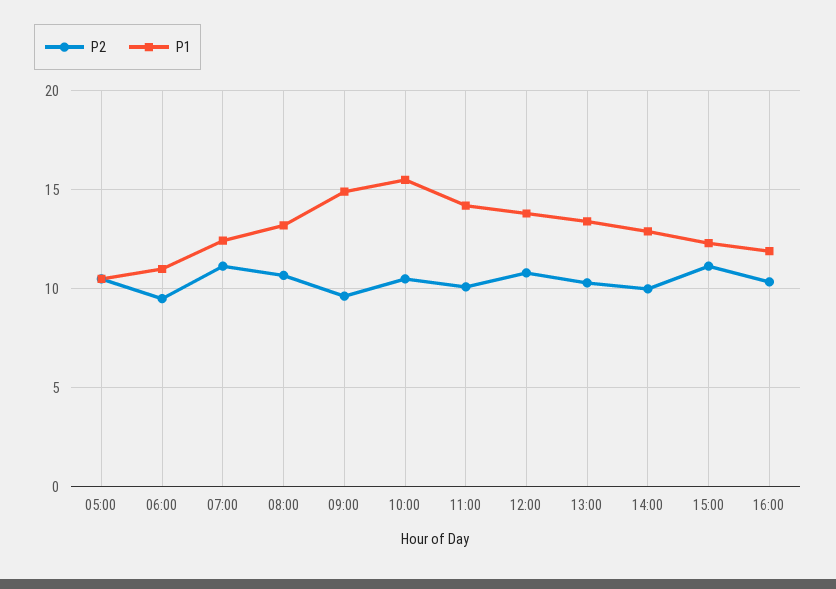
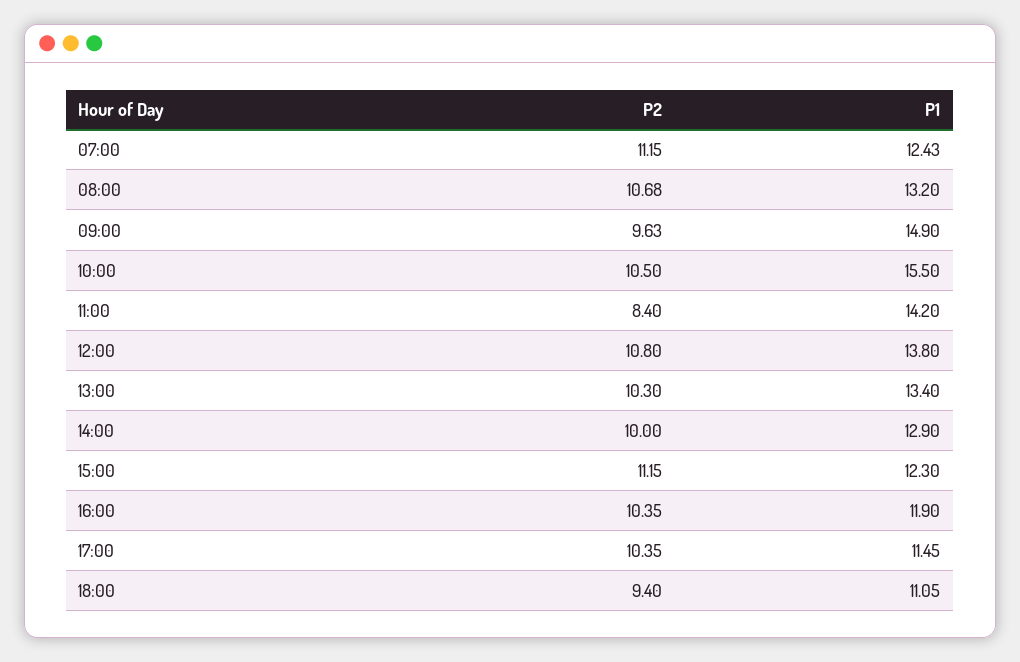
P2, 05:00: 10.5 -> none
P1, 05:00: 10.5 -> none
P2, 06:00: 9.5 -> none
P1, 06:00: 11 -> none
P2, 11:00: 10 -> 8.4
P2, 17:00: none -> 10.35
P1, 17:00: none -> 11.45
P2, 18:00: none -> 9.4
P1, 18:00: none -> 11.05

